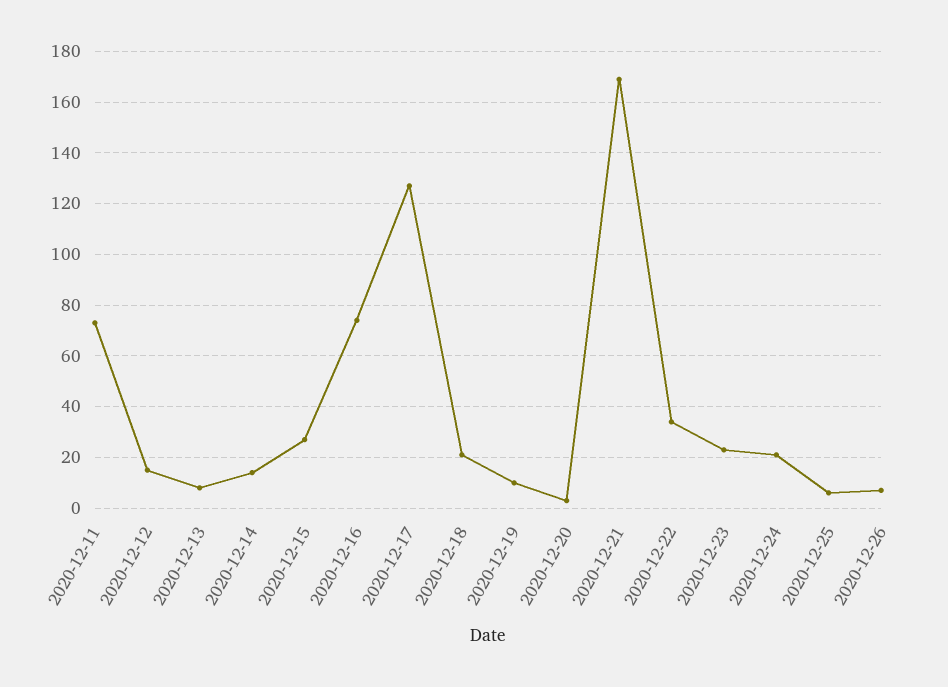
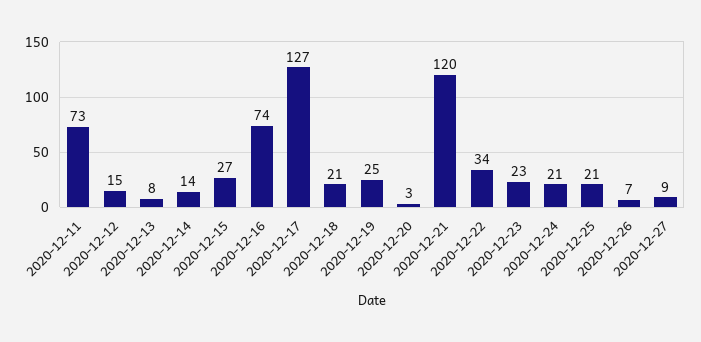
2020-12-19: 10 -> 25
2020-12-21: 170 -> 120
2020-12-25: 5 -> 21
2020-12-27: none -> 9

